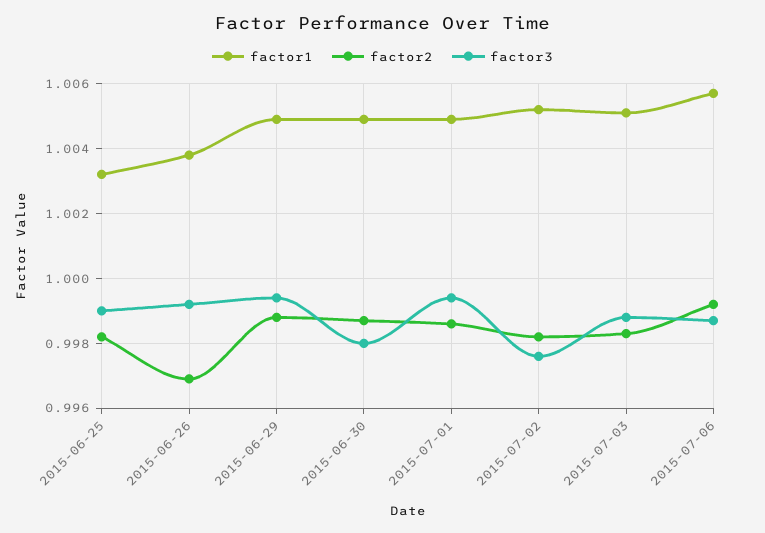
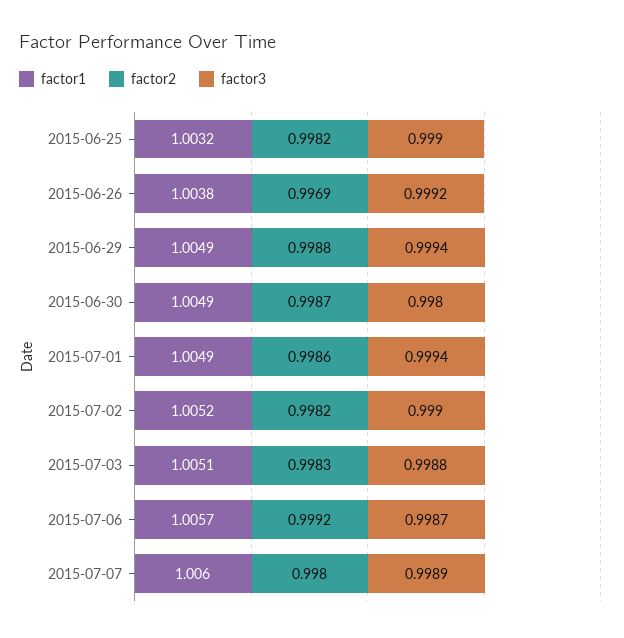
factor3, 2015-07-02: 0.9975 -> 0.999
factor1, 2015-07-07: none -> 1.006
factor2, 2015-07-07: none -> 0.998
factor3, 2015-07-07: none -> 0.9989

